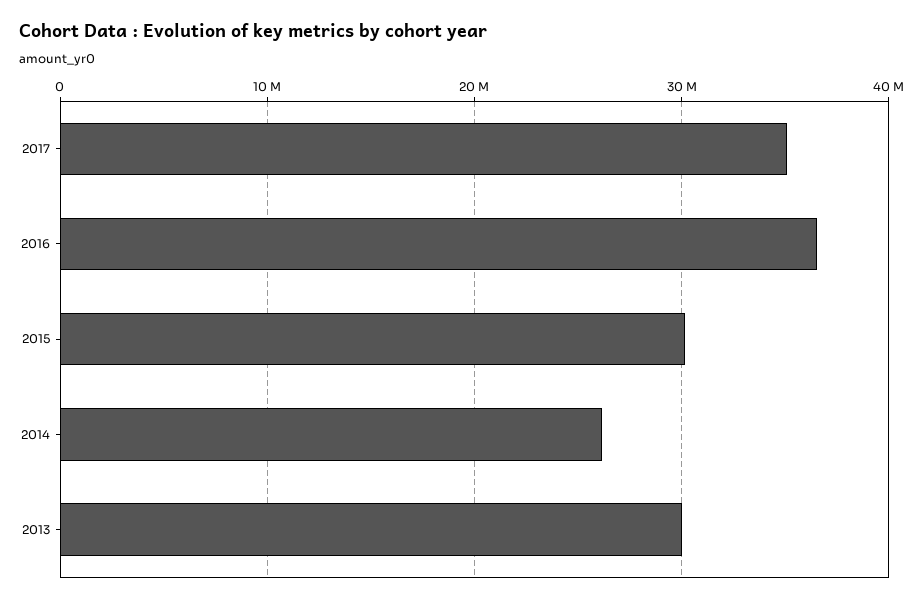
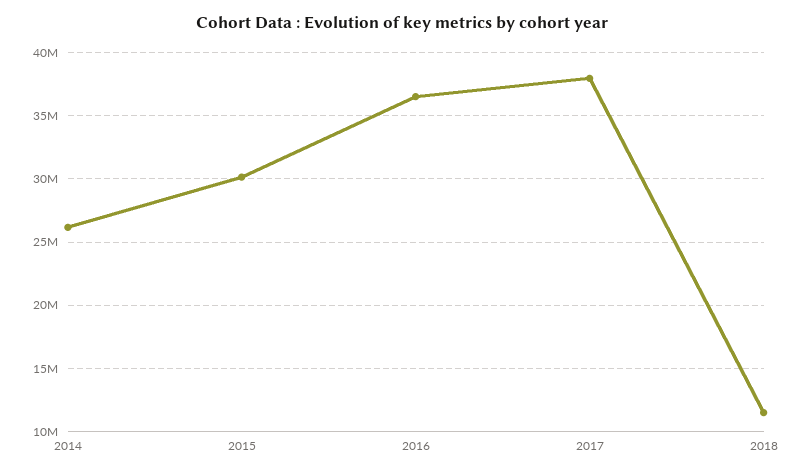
2017: 35000000 -> 38000000
2013: 30000000 -> none
2018: none -> 11500000

